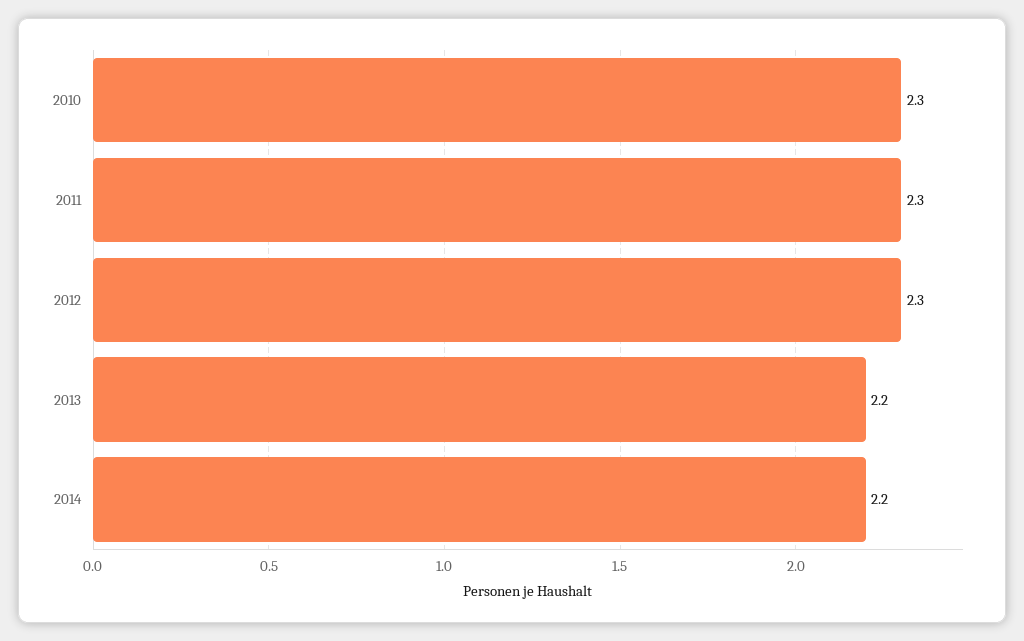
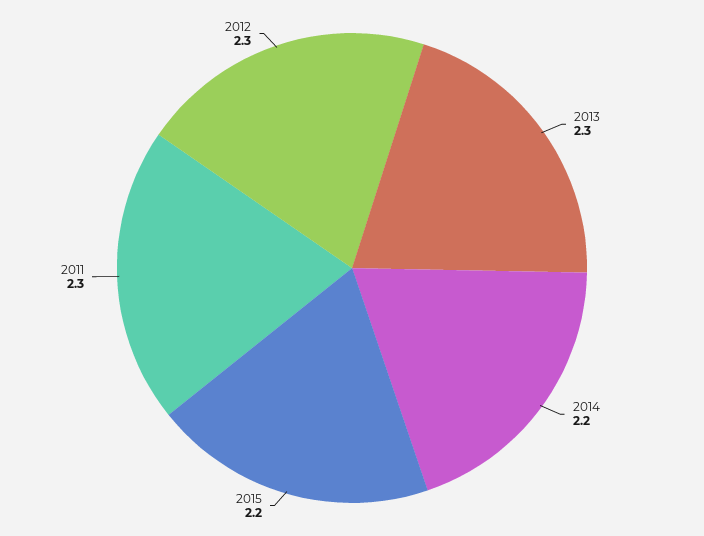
2010: 2.3 -> none
2013: 2.2 -> 2.3
2015: none -> 2.2

